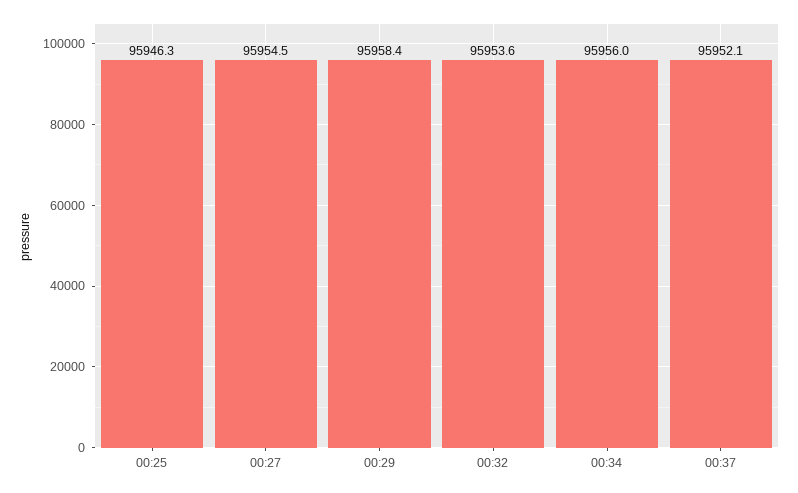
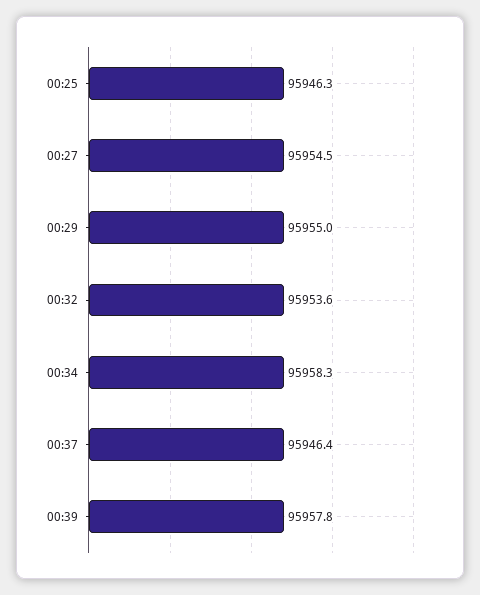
00:29: 95958.4 -> 95955
00:34: 95956 -> 95958.3
00:37: 95952.1 -> 95946.4
00:39: none -> 95957.8

